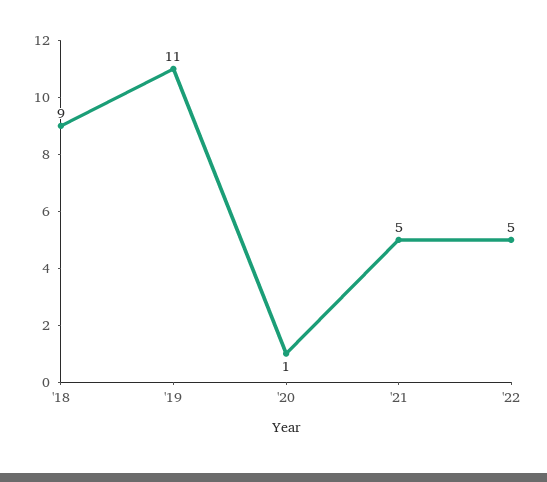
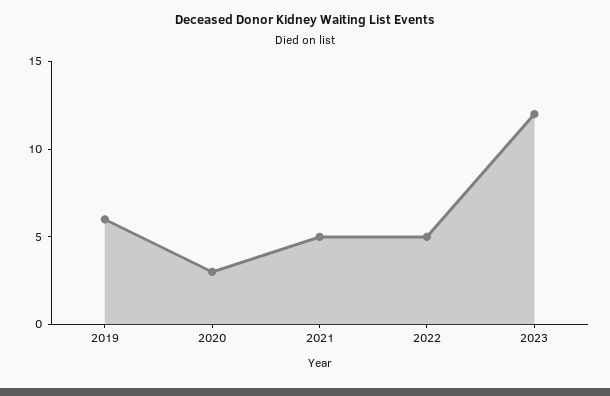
'18: 9 -> none
'19: 11 -> 6
'20: 1 -> 3
2023: none -> 12

